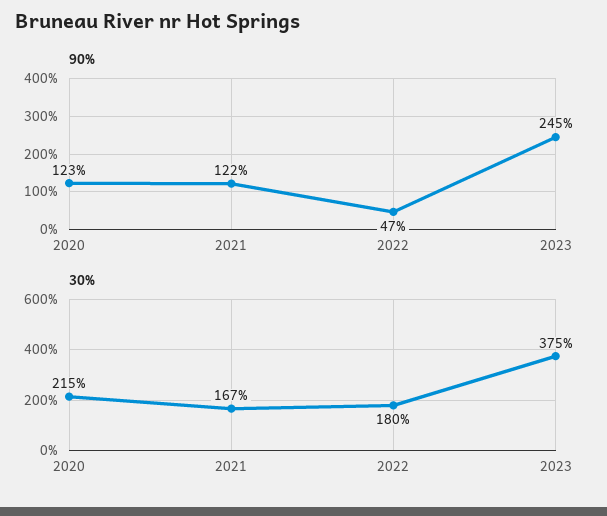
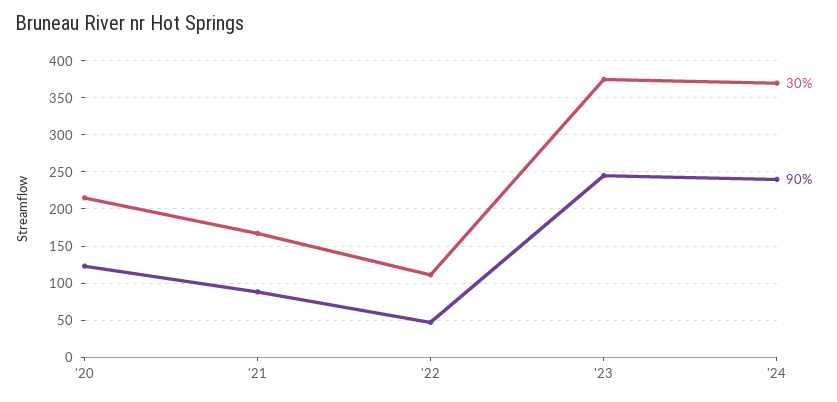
90%, 2021: 122 -> 90
30%, 2022: 180 -> 110
30%, '24: none -> 370
90%, '24: none -> 240

